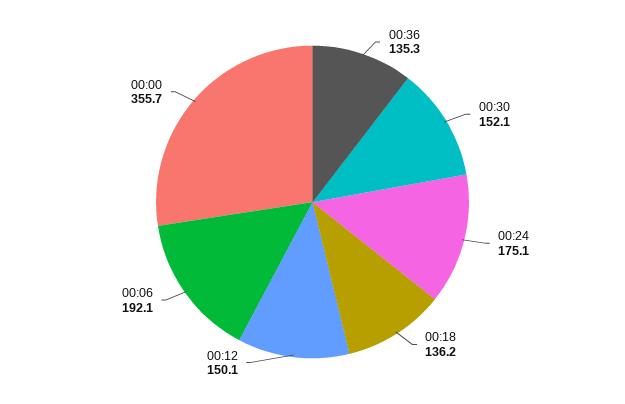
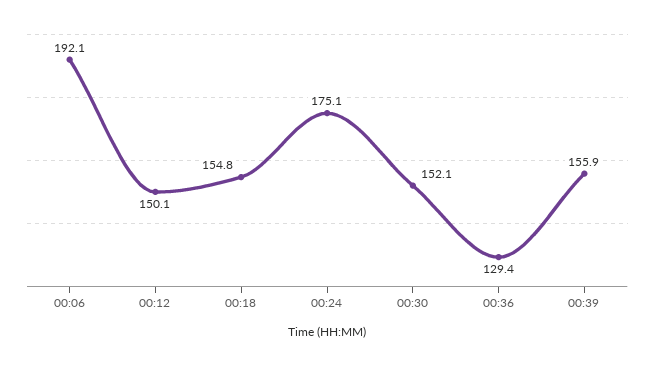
00:36: 135.3 -> 129.4
00:18: 136.2 -> 154.8
00:00: 355.7 -> none
00:39: none -> 155.9

